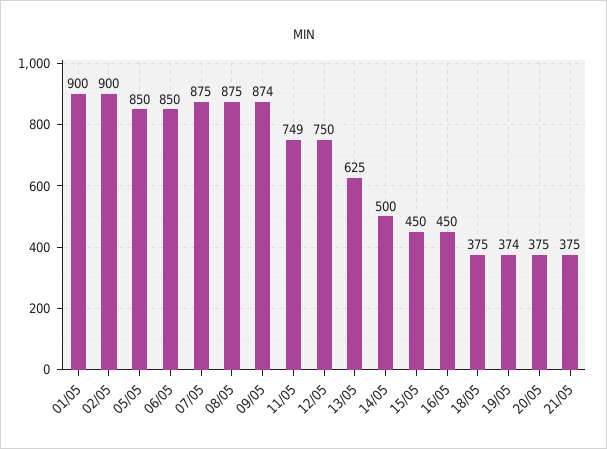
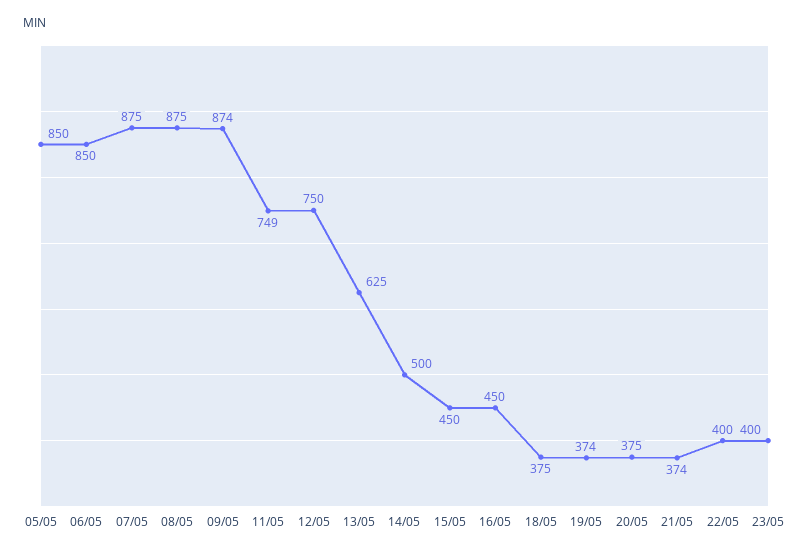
01/05: 900 -> none
02/05: 900 -> none
21/05: 375 -> 374
22/05: none -> 400
23/05: none -> 400

